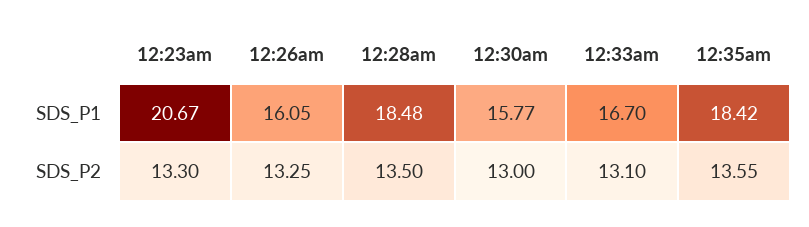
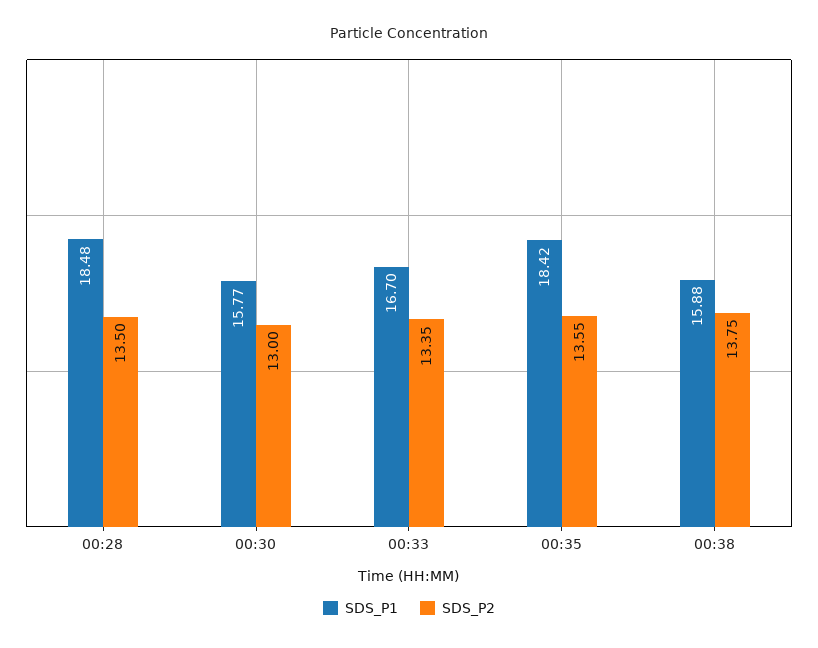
SDS_P1, 12:23am: 20.67 -> none
SDS_P1, 12:26am: 16.05 -> none
SDS_P2, 12:23am: 13.3 -> none
SDS_P2, 12:26am: 13.25 -> none
SDS_P2, 12:33am: 13.1 -> 13.35
SDS_P1, 00:38: none -> 15.88
SDS_P2, 00:38: none -> 13.75

